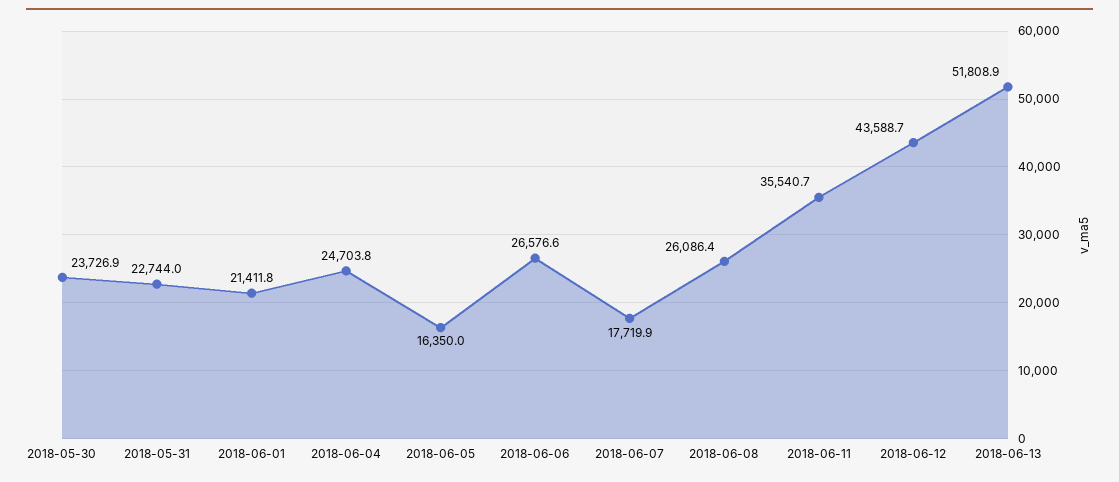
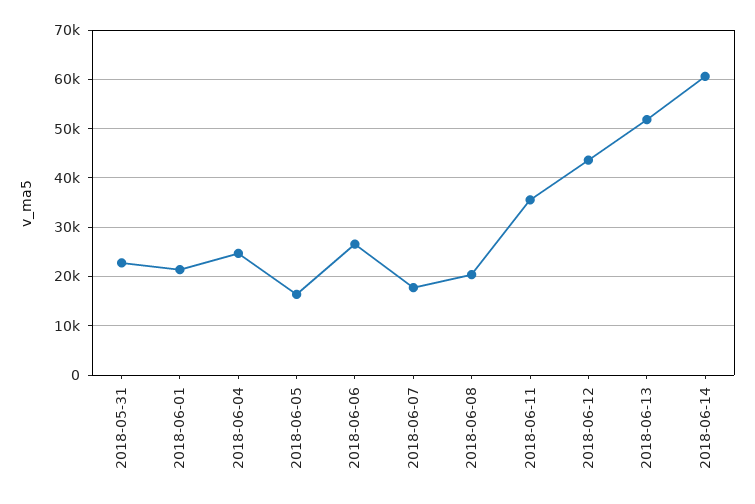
2018-05-30: 23726.9 -> none
2018-06-08: 26086.4 -> 20000
2018-06-14: none -> 60000

